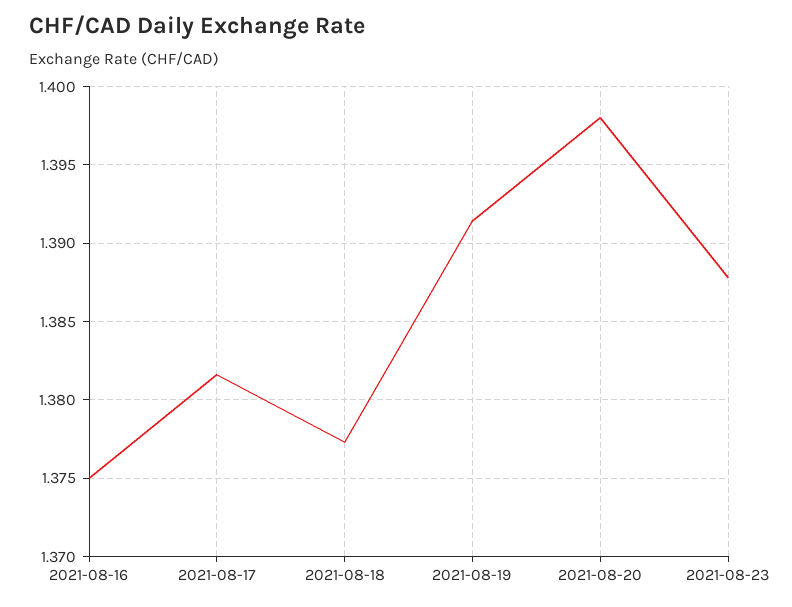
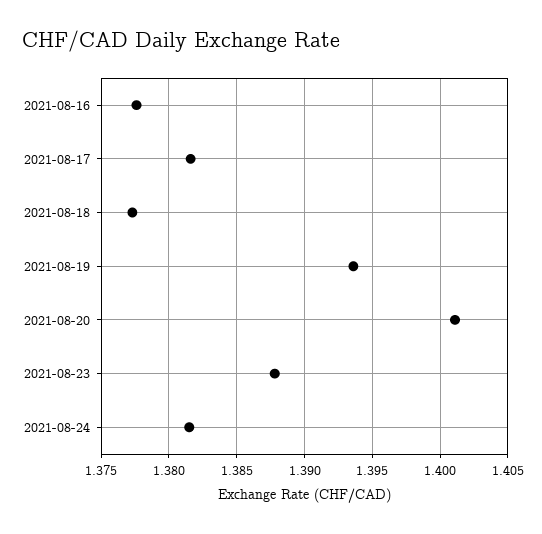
2021-08-16: 1.375 -> 1.3775
2021-08-19: 1.3915 -> 1.3935
2021-08-20: 1.398 -> 1.401
2021-08-24: none -> 1.3815

